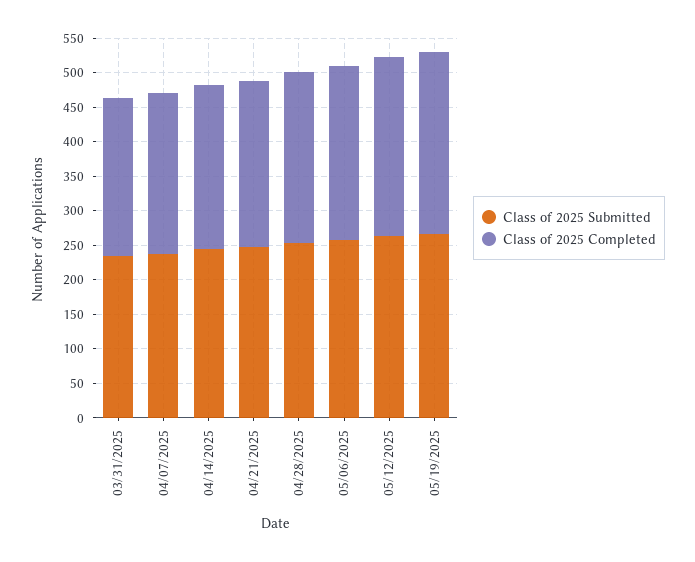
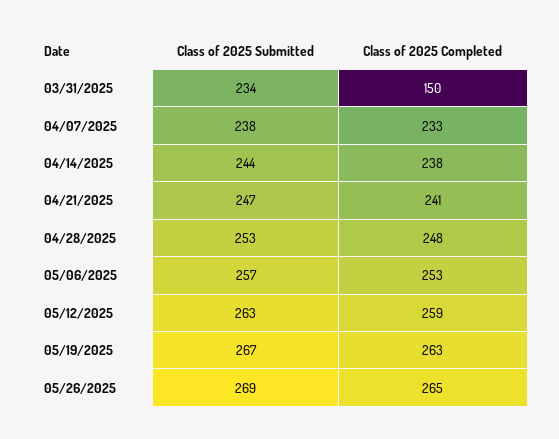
Class of 2025 Completed, 03/31/2025: 225 -> 150
Class of 2025 Submitted, 05/26/2025: none -> 269
Class of 2025 Completed, 05/26/2025: none -> 265

